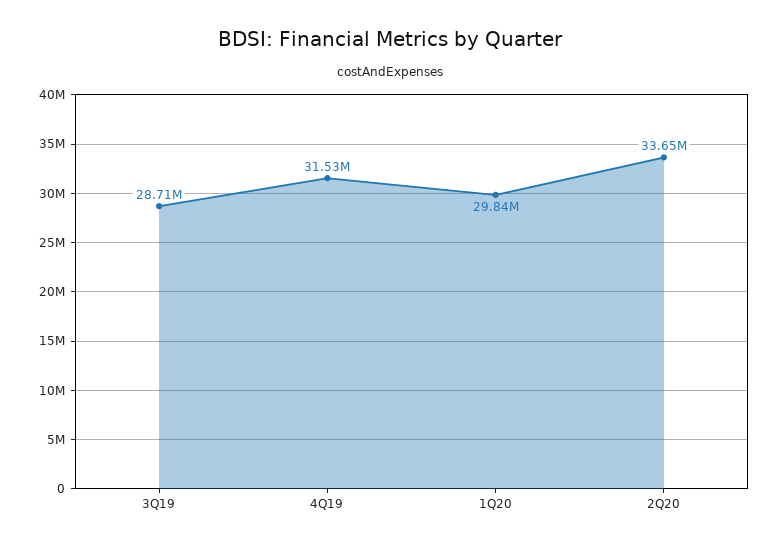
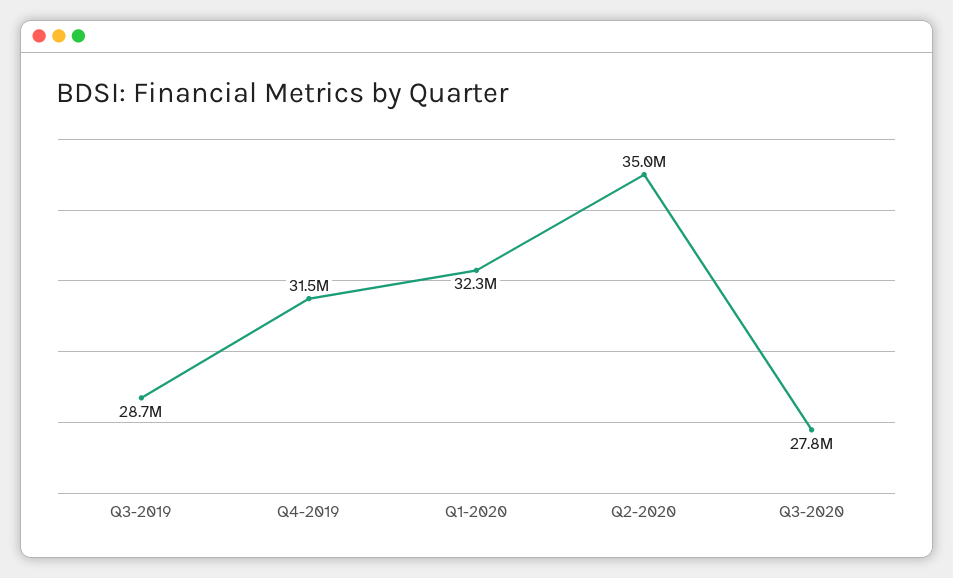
1Q20: 29840000 -> 32300000
2Q20: 33650000 -> 35000000
Q3-2020: none -> 27800000

